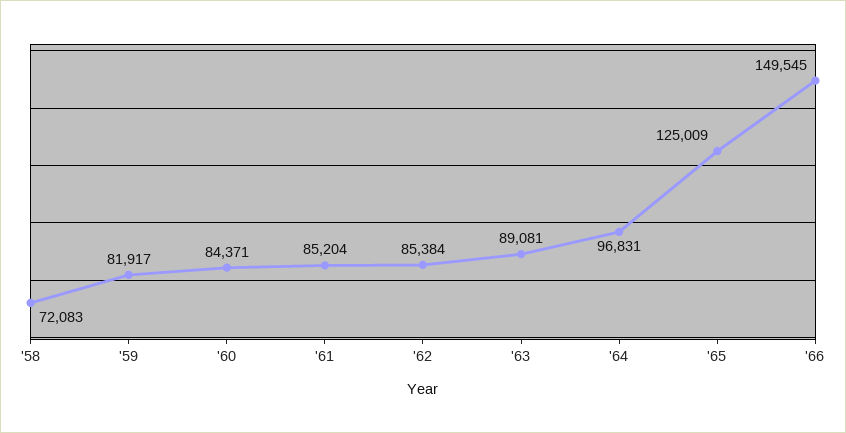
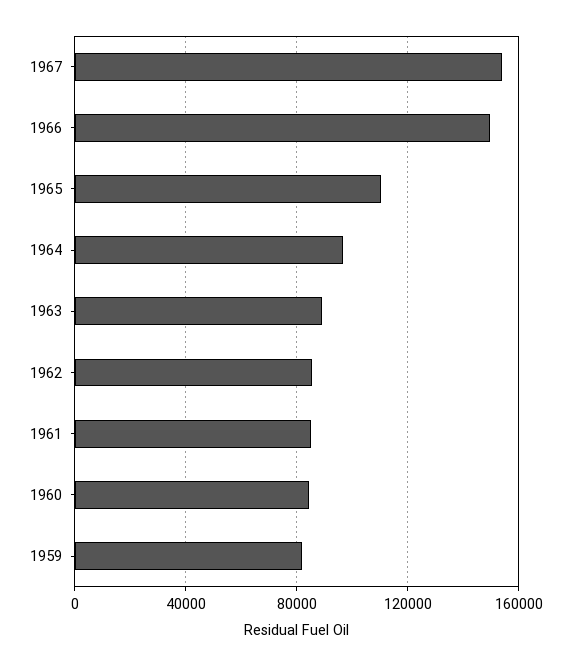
'58: 72083 -> none
'65: 125009 -> 110000
1967: none -> 155000

